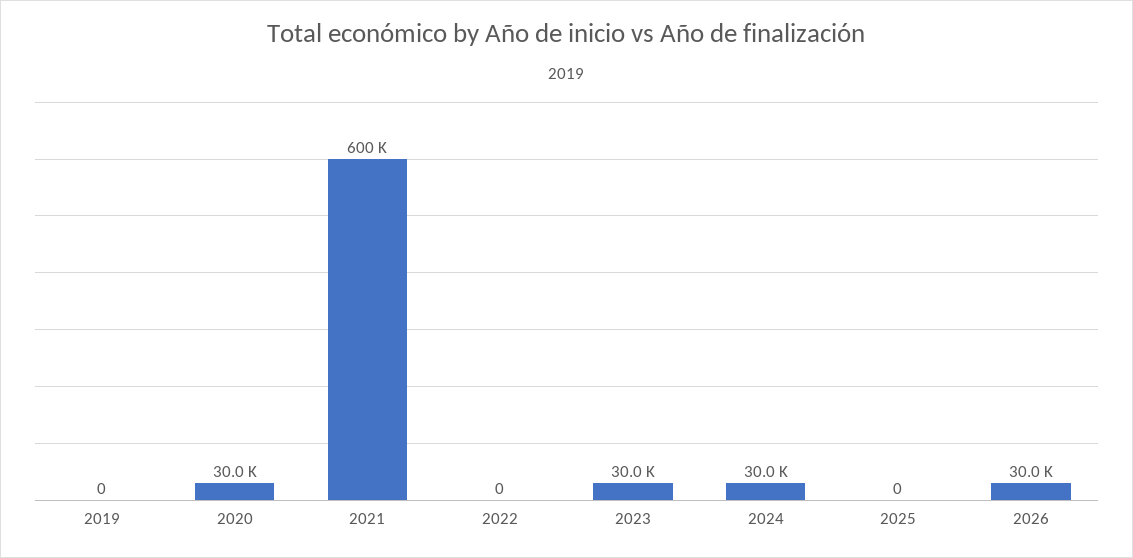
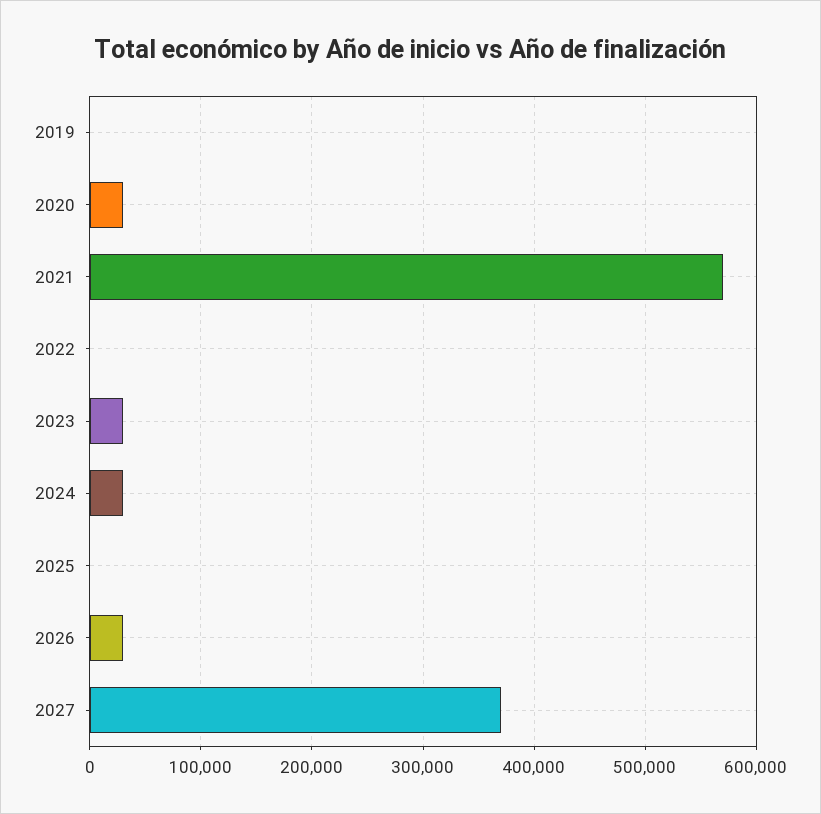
2021: 600000 -> 570000
2027: none -> 370000

